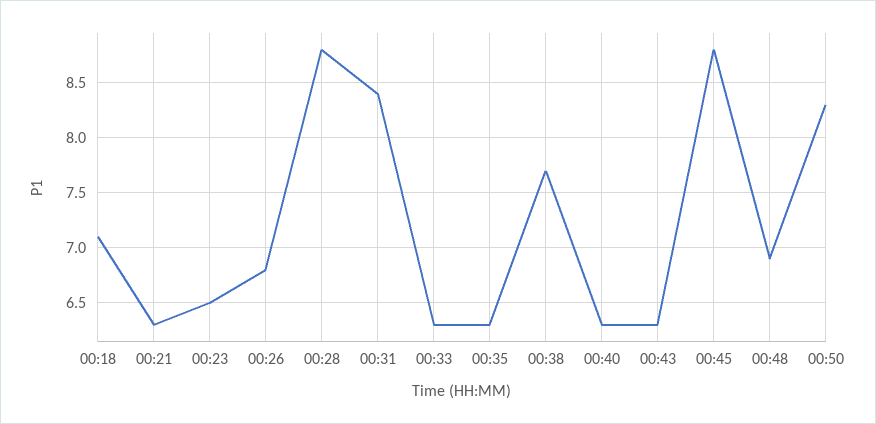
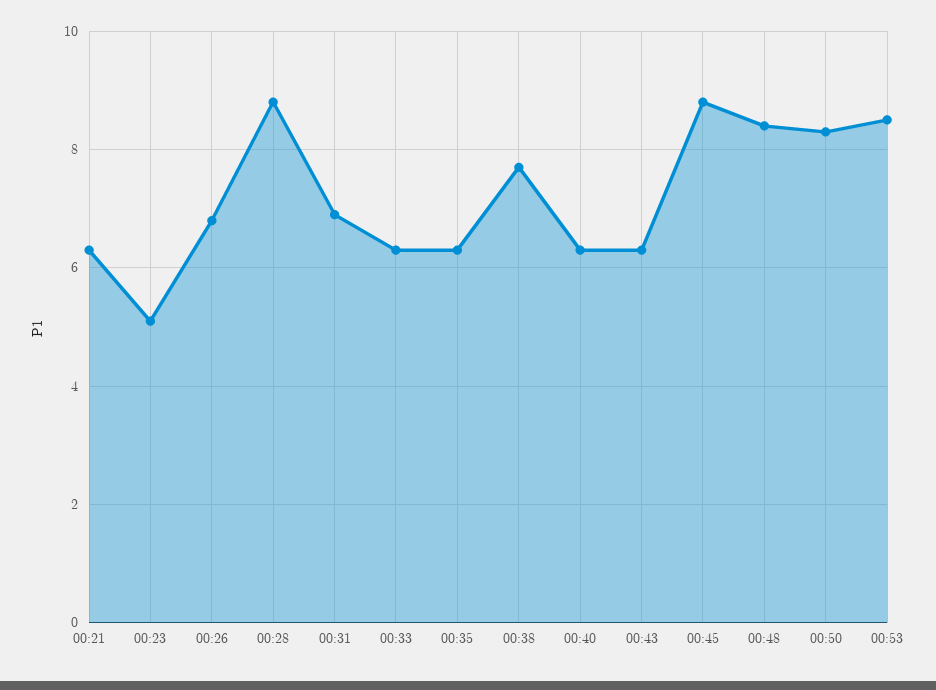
00:18: 7.1 -> none
00:23: 6.5 -> 5
00:31: 8.4 -> 7
00:48: 6.9 -> 8.5
00:53: none -> 8.5

